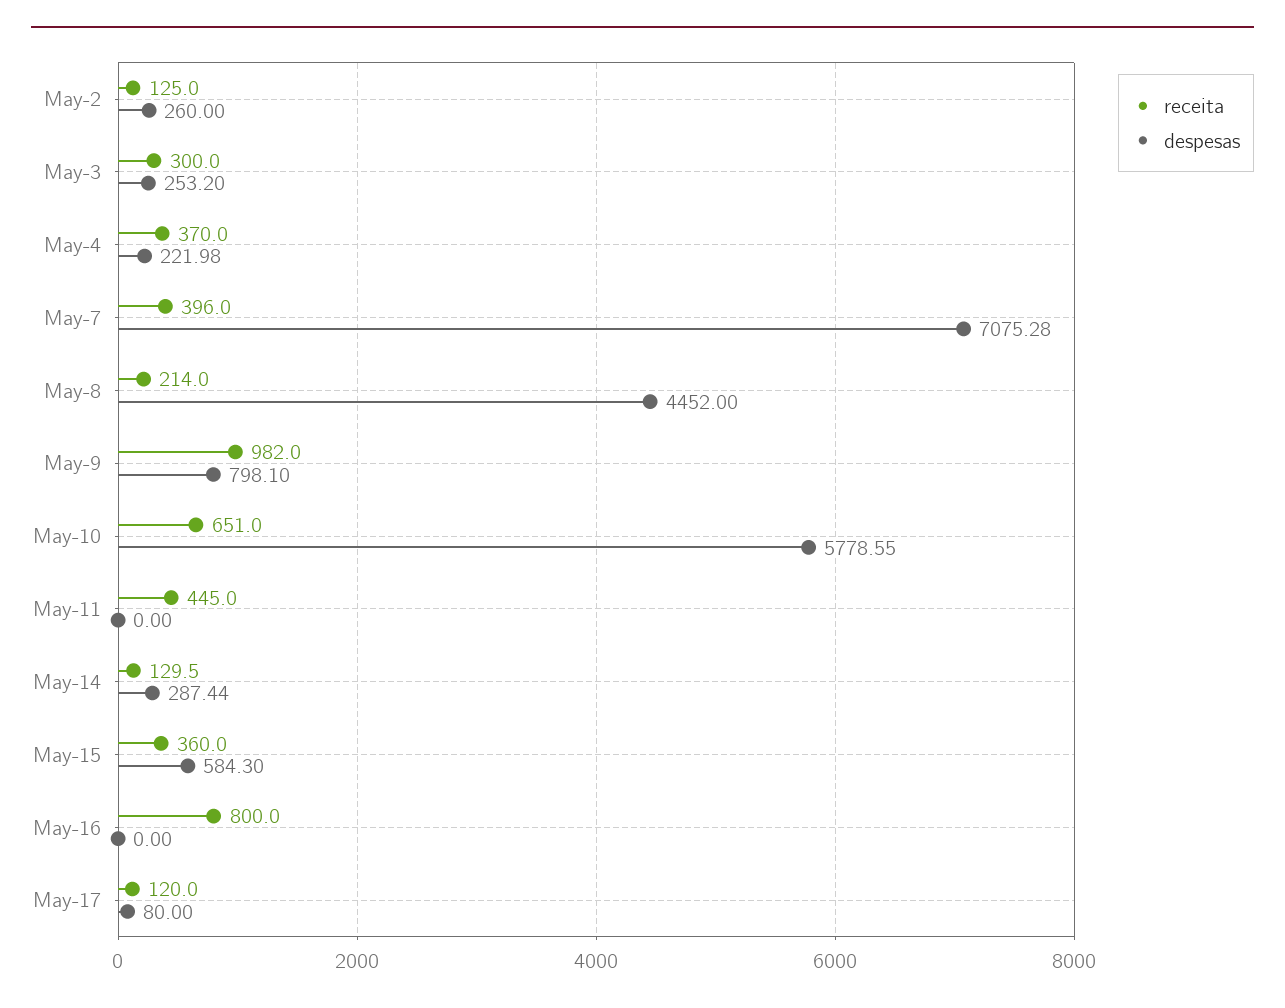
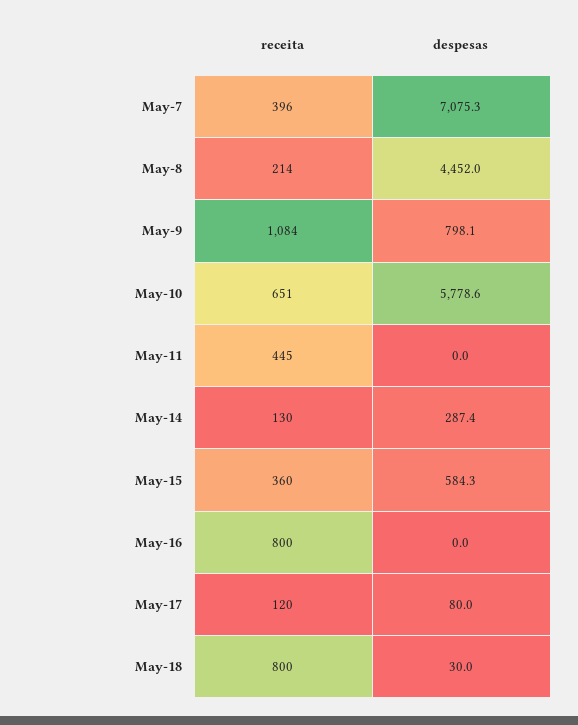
receita, May-2: 125 -> none
despesas, May-2: 260 -> none
receita, May-3: 300 -> none
despesas, May-3: 253.2 -> none
receita, May-4: 370 -> none
despesas, May-4: 221.98 -> none
receita, May-9: 982 -> 1084
receita, May-18: none -> 800
despesas, May-18: none -> 30

